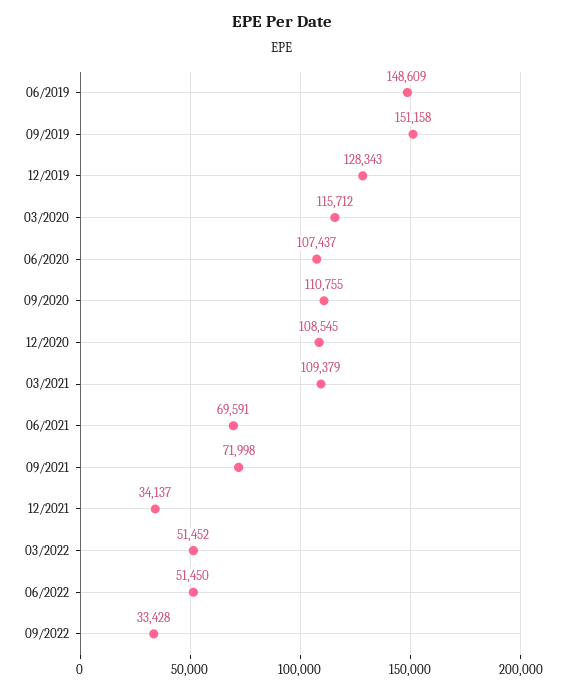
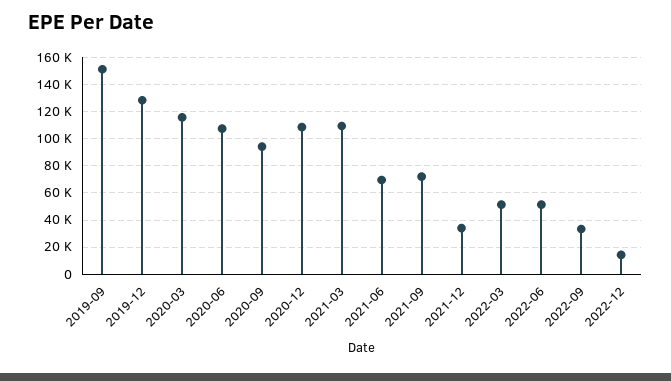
06/2019: 148609 -> none
09/2020: 110755 -> 95000
2022-12: none -> 15000

